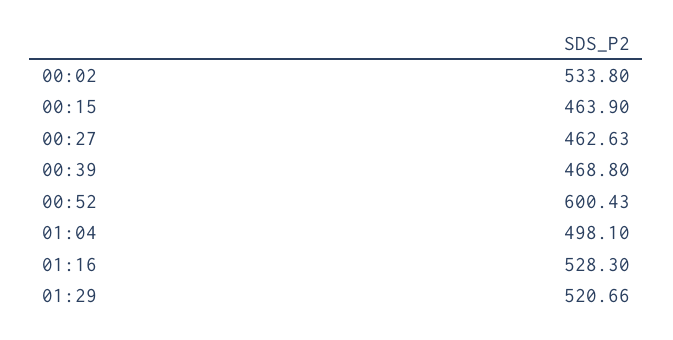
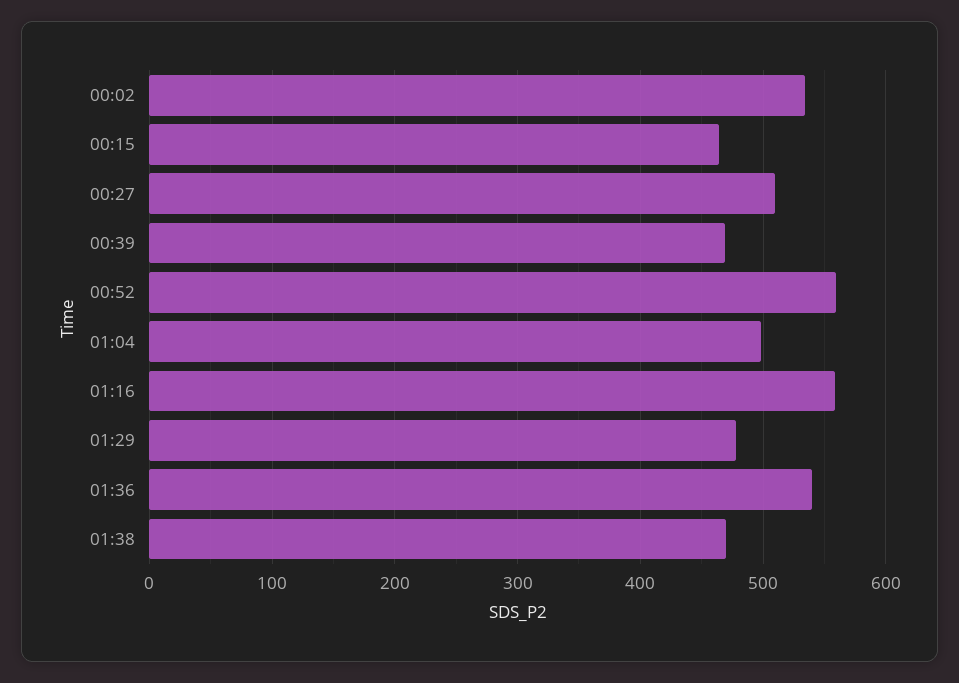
00:27: 462.63 -> 510
00:52: 600.43 -> 560
01:16: 528.3 -> 560
01:29: 520.66 -> 480
01:36: none -> 540
01:38: none -> 470

